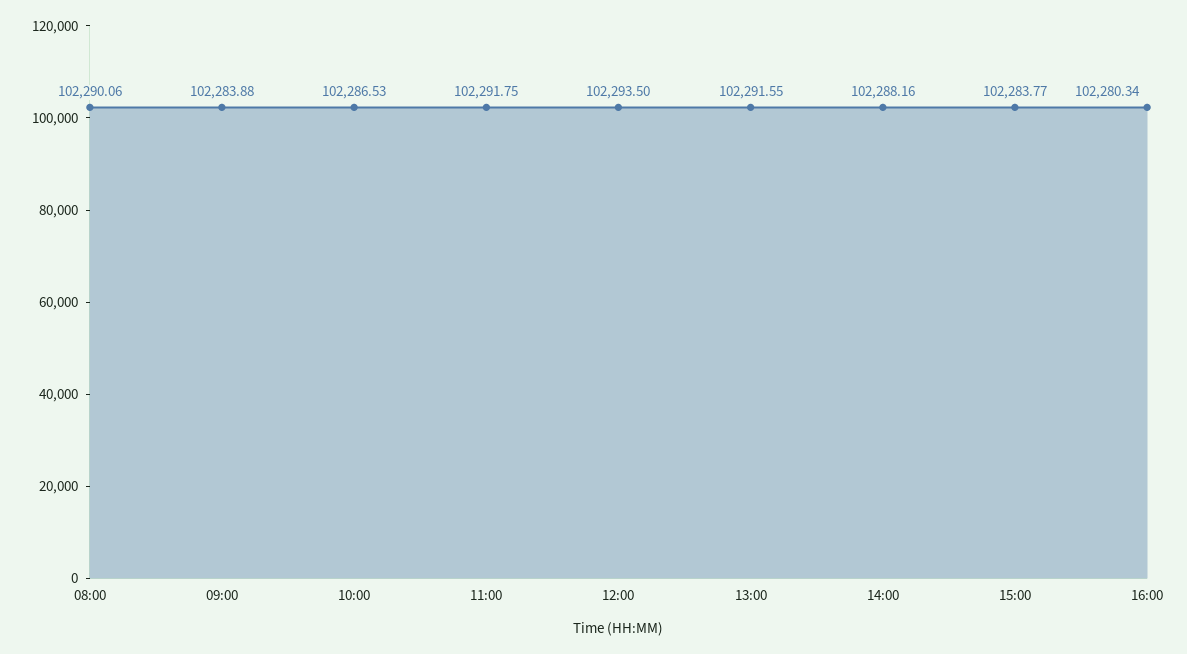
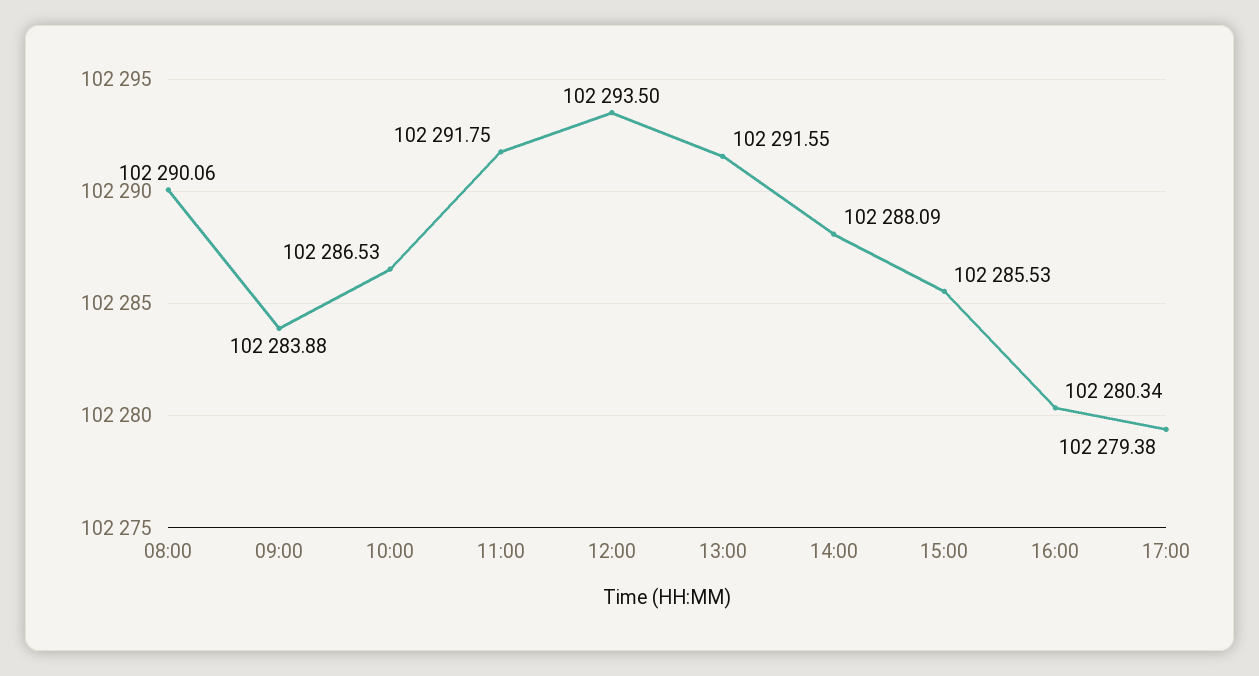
14:00: 102288.16 -> 102288.09
15:00: 102283.77 -> 102285.53
17:00: none -> 102279.38

